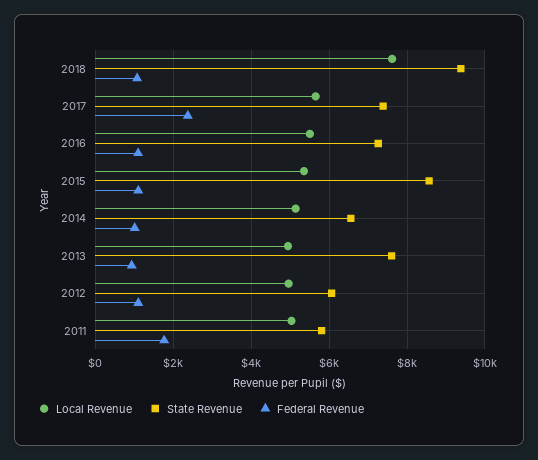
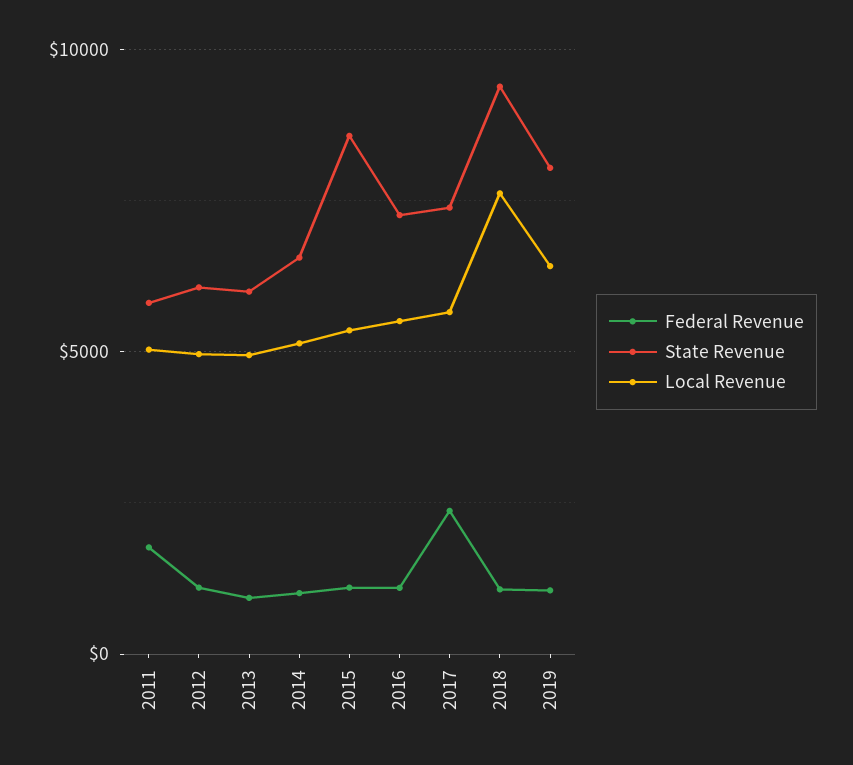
State Revenue, 2013: 7600 -> 6000
Federal Revenue, 2019: none -> 1000
State Revenue, 2019: none -> 8000
Local Revenue, 2019: none -> 6500

